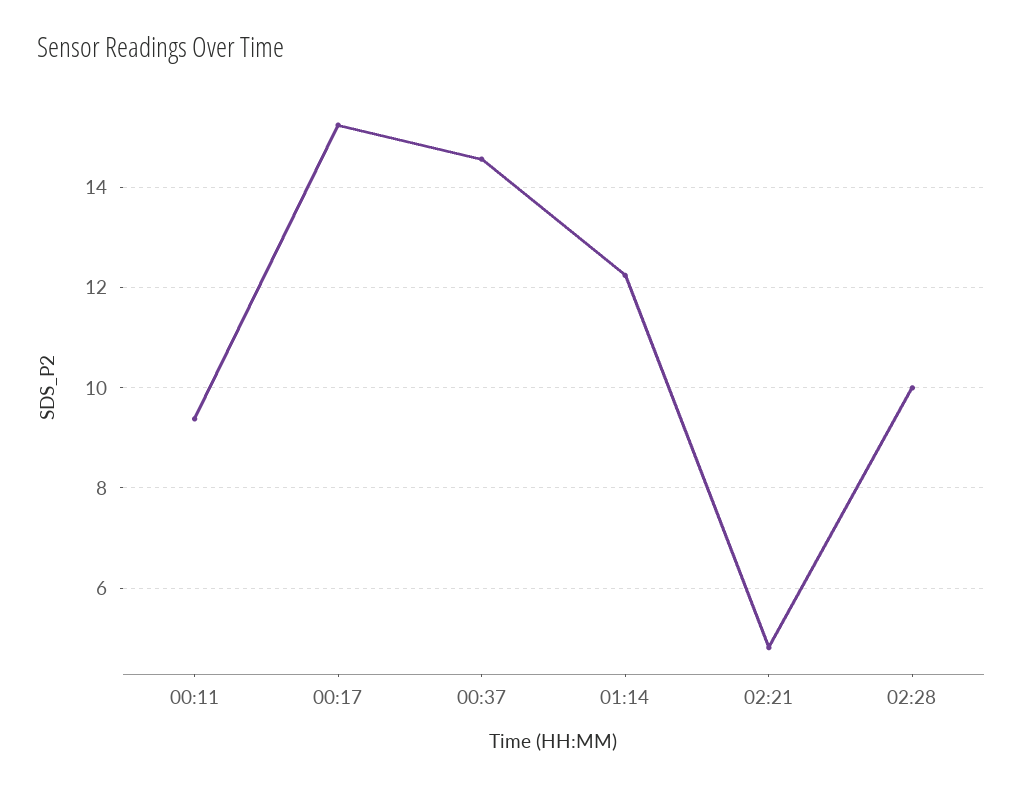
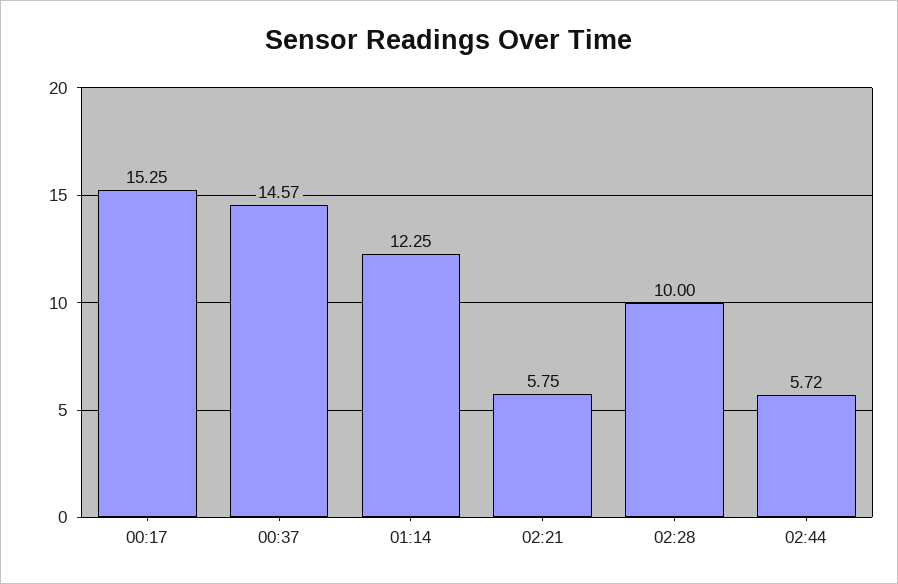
00:11: 9.4 -> none
02:21: 4.8 -> 5.75
02:44: none -> 5.72

